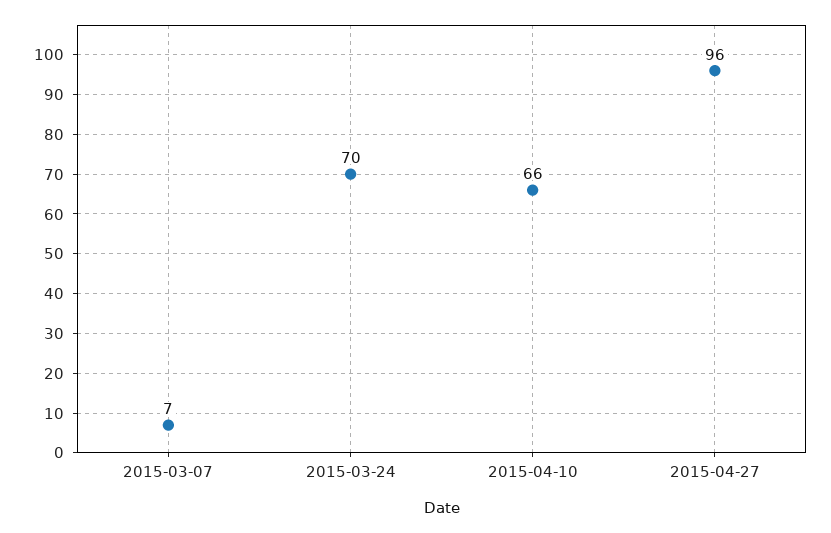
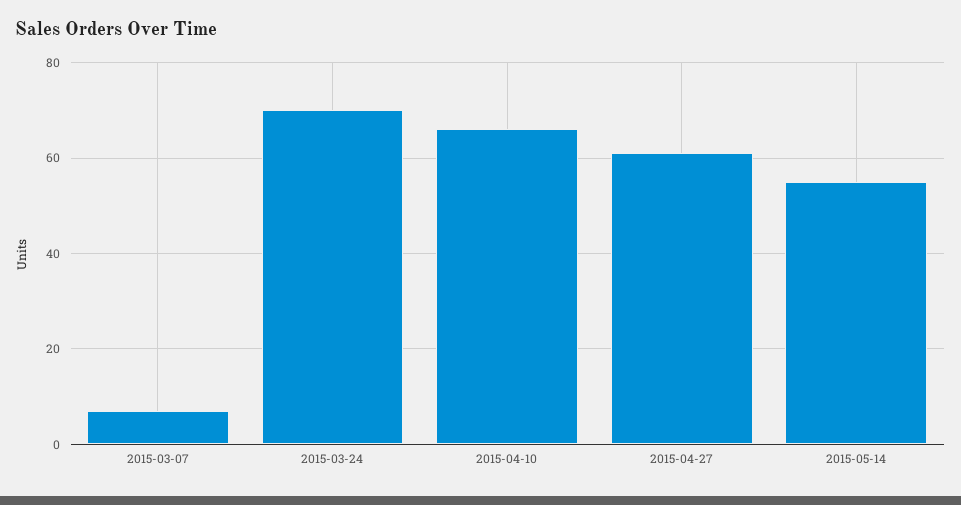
2015-04-27: 96 -> 60
2015-05-14: none -> 55

